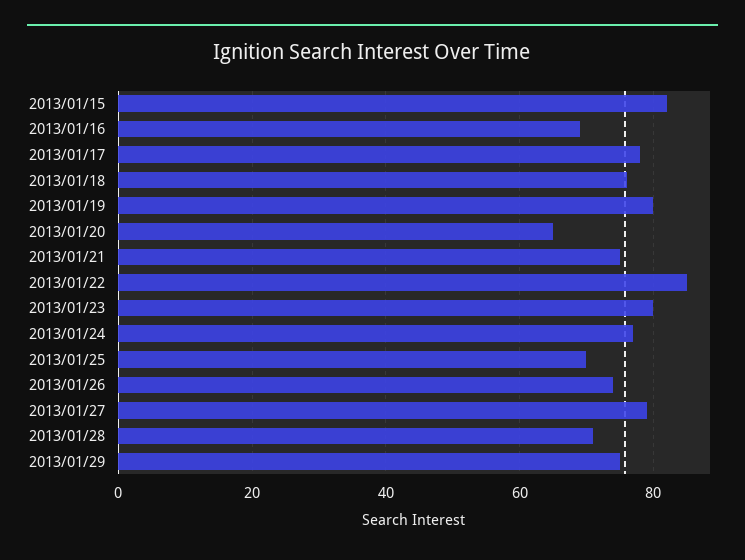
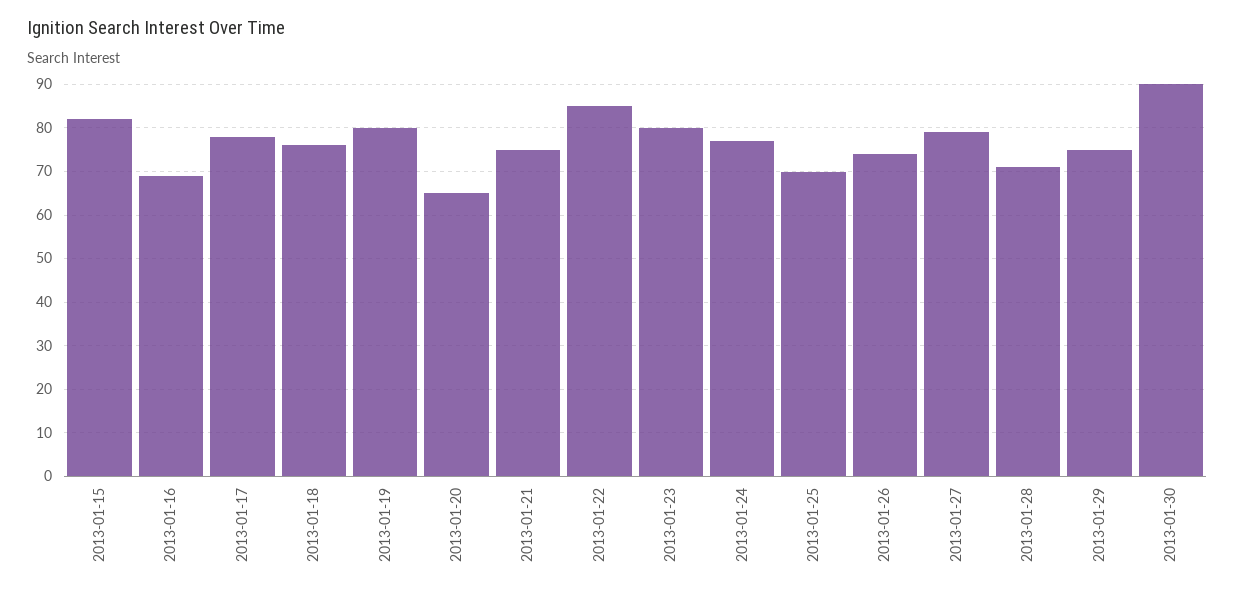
2013-01-30: none -> 90

